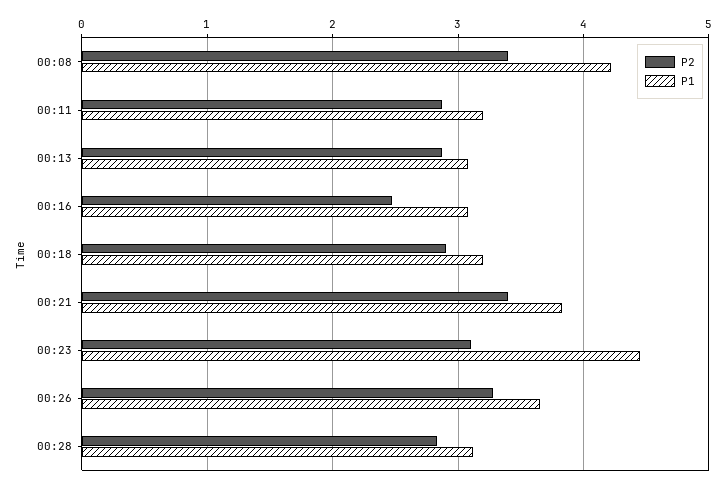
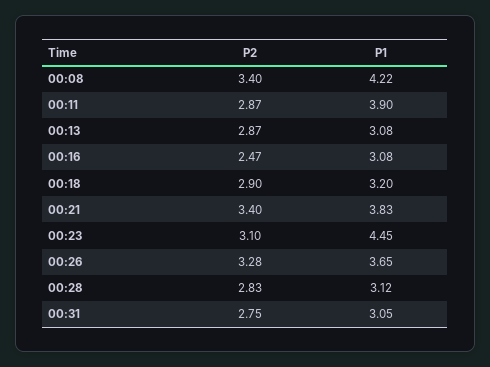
P1, 00:11: 3.2 -> 3.9
P2, 00:31: none -> 2.75
P1, 00:31: none -> 3.05

